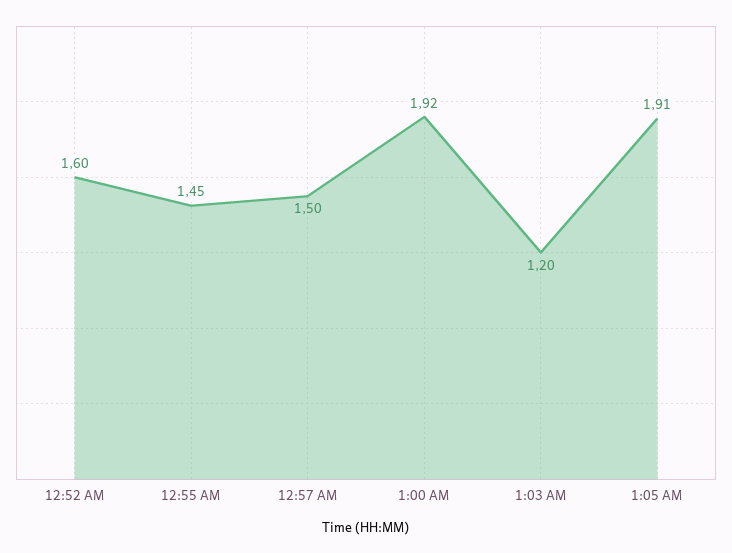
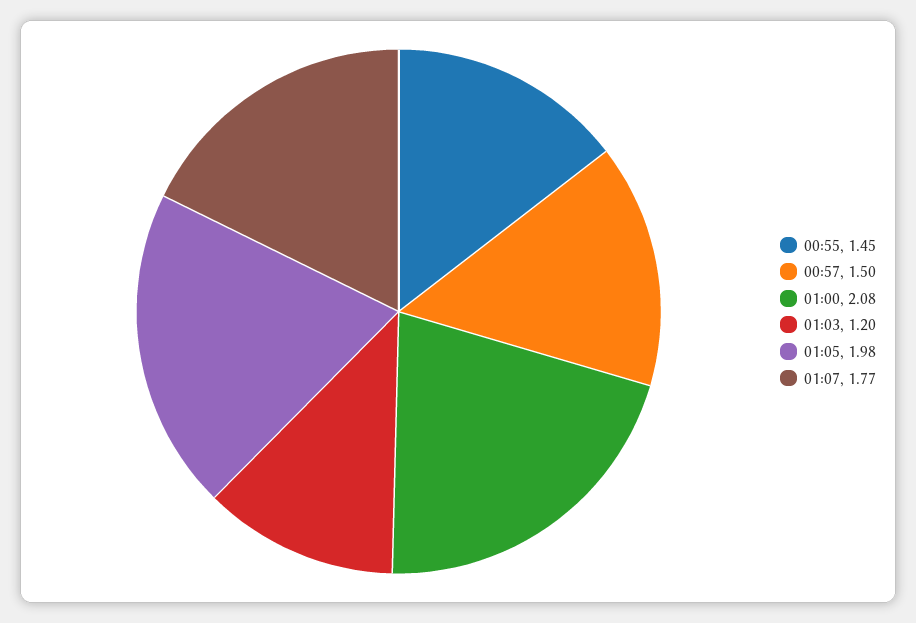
12:52 AM: 1.6 -> none
1:00 AM: 1.92 -> 2.08
1:05 AM: 1.91 -> 1.98
01:07: none -> 1.77

